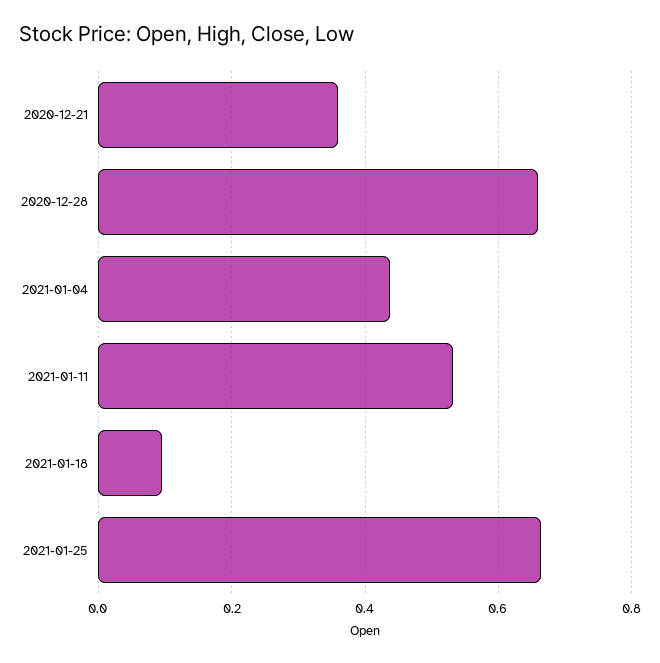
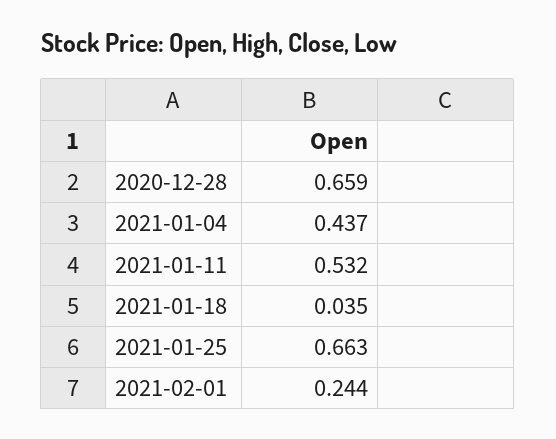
2020-12-21: 0.36 -> none
2021-01-18: 0.1 -> 0.035
2021-02-01: none -> 0.244

